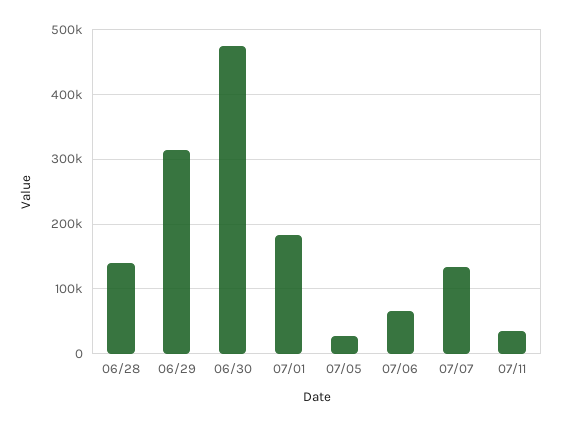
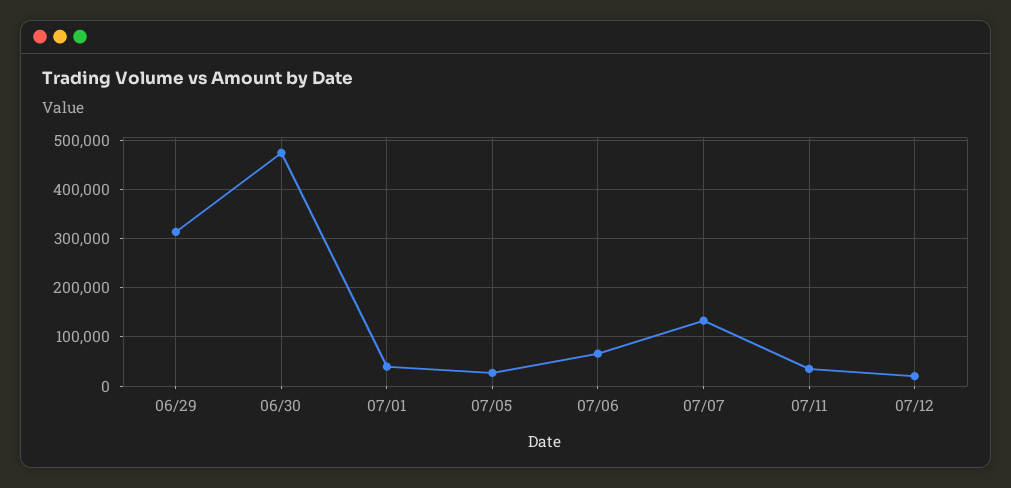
06/28: 140000 -> none
07/01: 180000 -> 40000
07/12: none -> 20000

